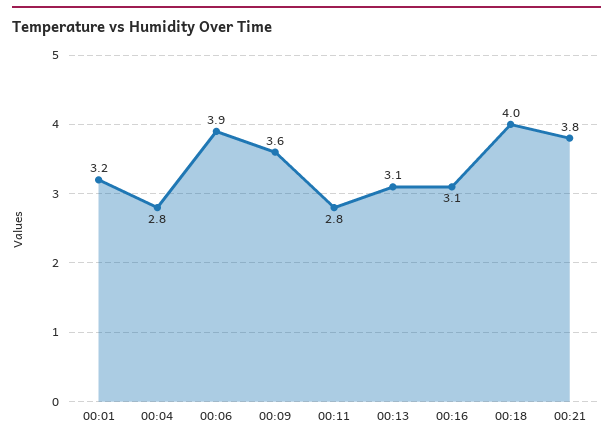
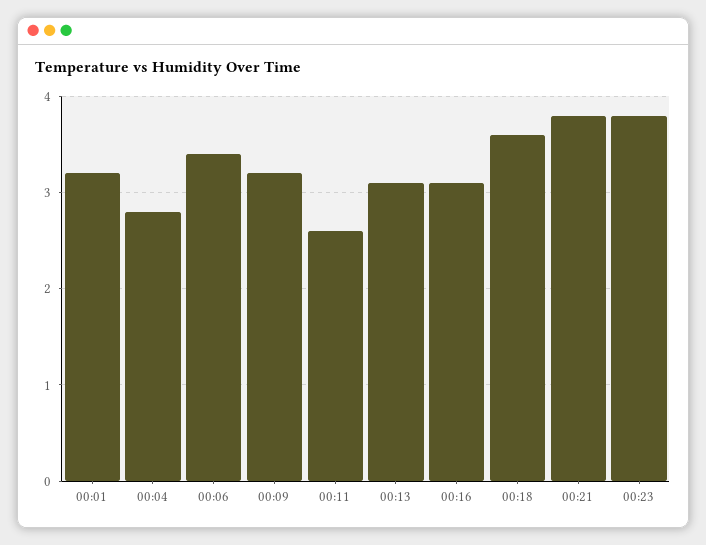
00:06: 3.9 -> 3.4
00:09: 3.6 -> 3.2
00:11: 2.8 -> 2.6
00:18: 4 -> 3.6
00:23: none -> 3.8

